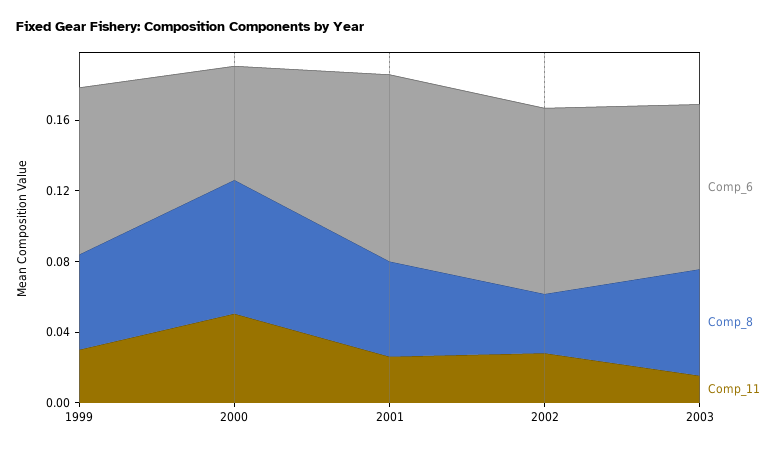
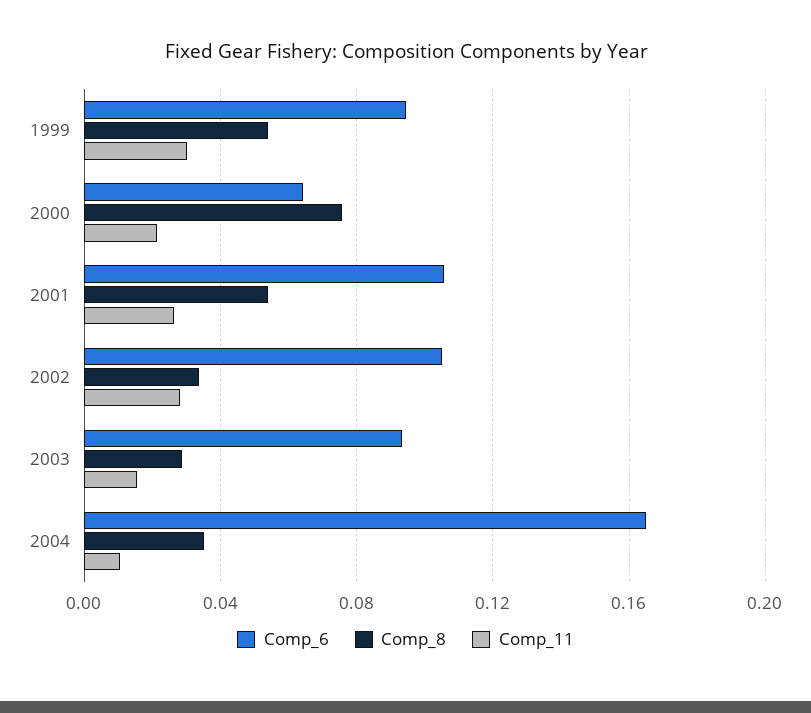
Comp_11, 2000: 0.05 -> 0.02
Comp_8, 2003: 0.06 -> 0.03
Comp_6, 2004: none -> 0.165
Comp_8, 2004: none -> 0.035
Comp_11, 2004: none -> 0.01

